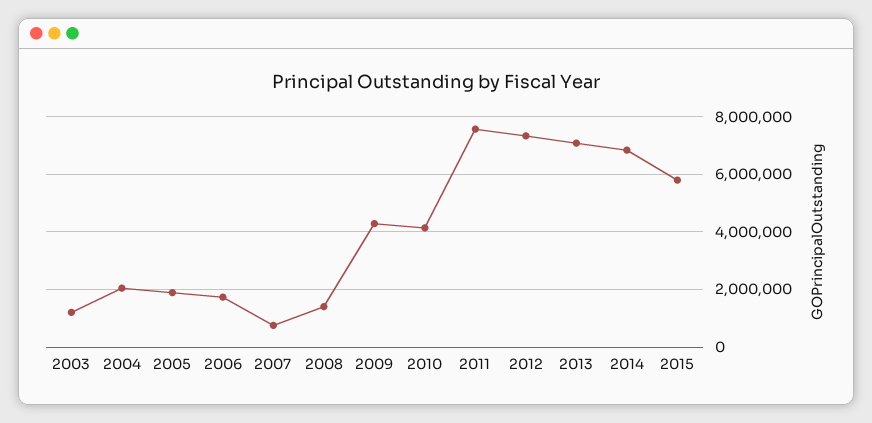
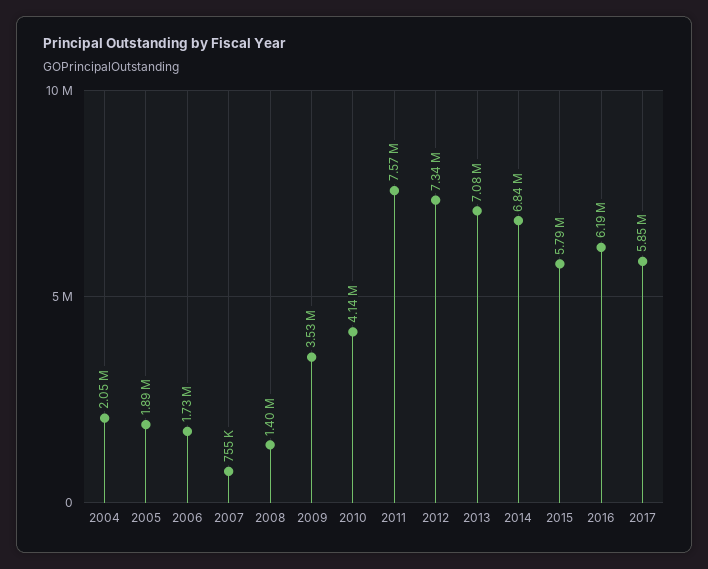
2003: 1250000 -> none
2009: 4250000 -> 3530000
2016: none -> 6190000
2017: none -> 5850000

